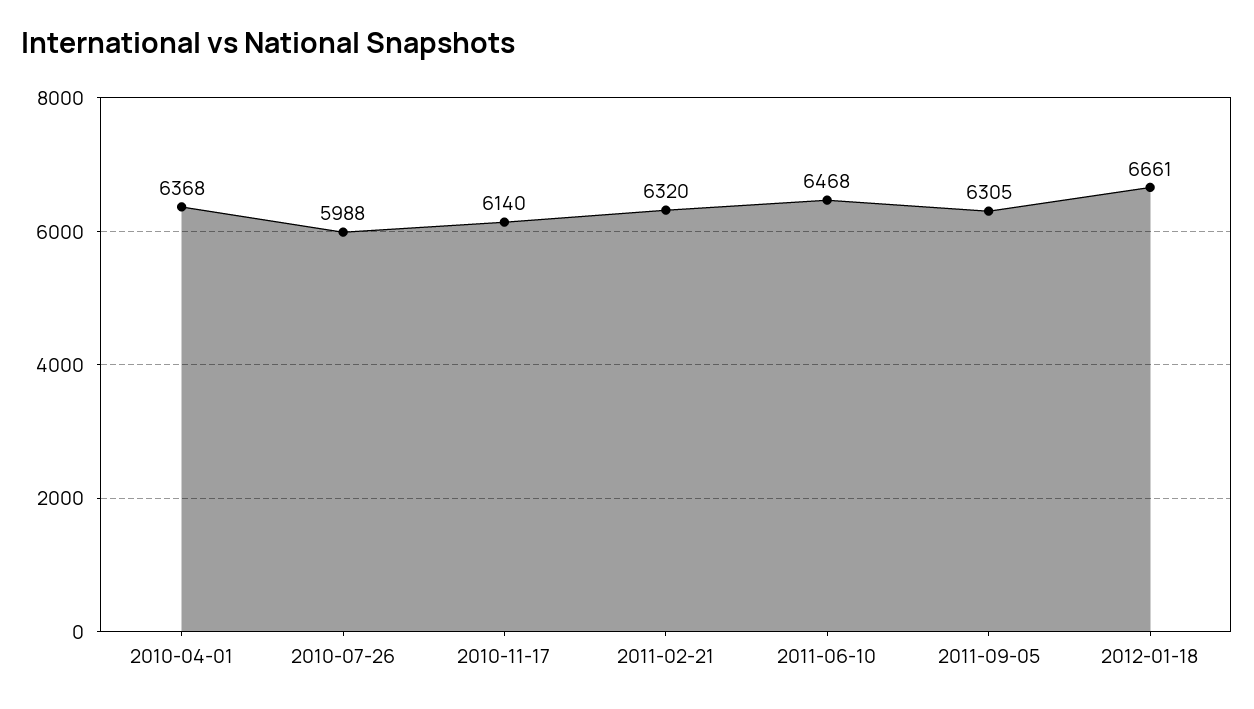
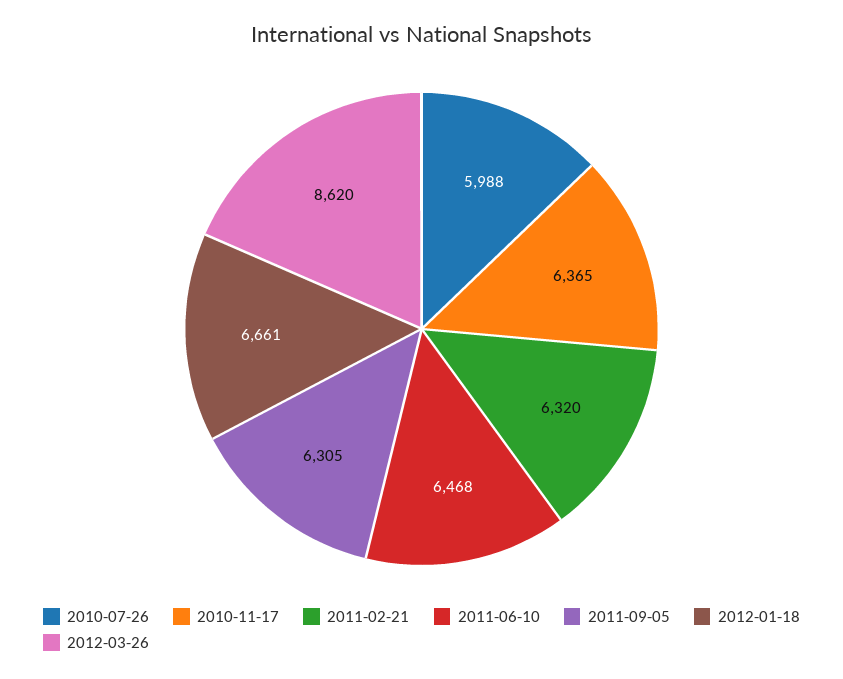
2010-04-01: 6368 -> none
2010-11-17: 6140 -> 6365
2012-03-26: none -> 8620

